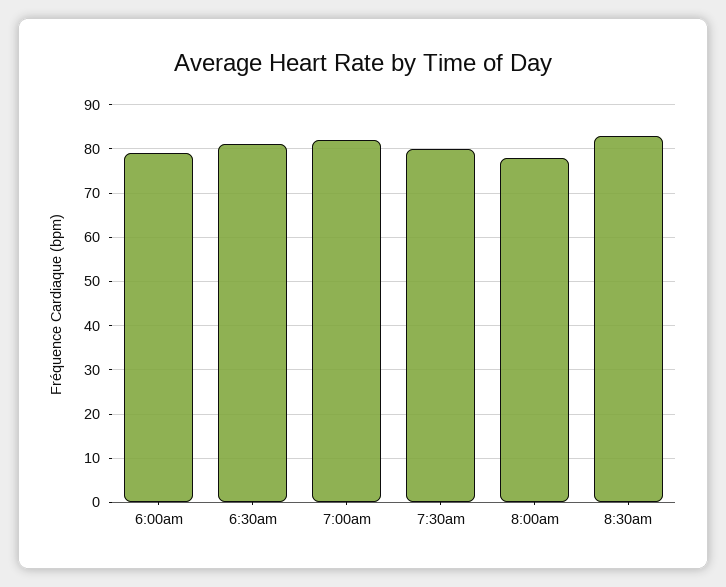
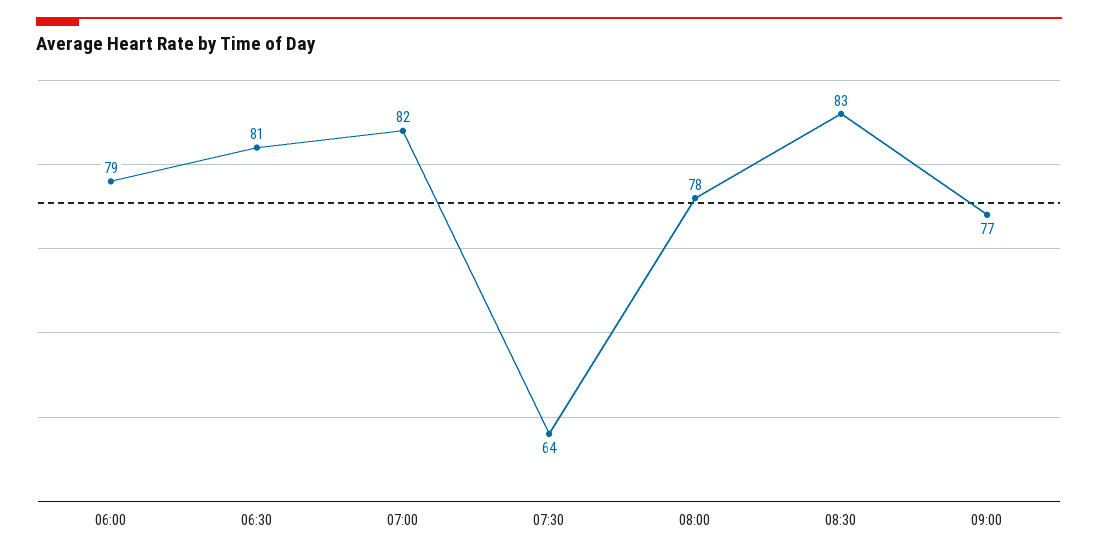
7:30am: 80 -> 64
09:00: none -> 77

